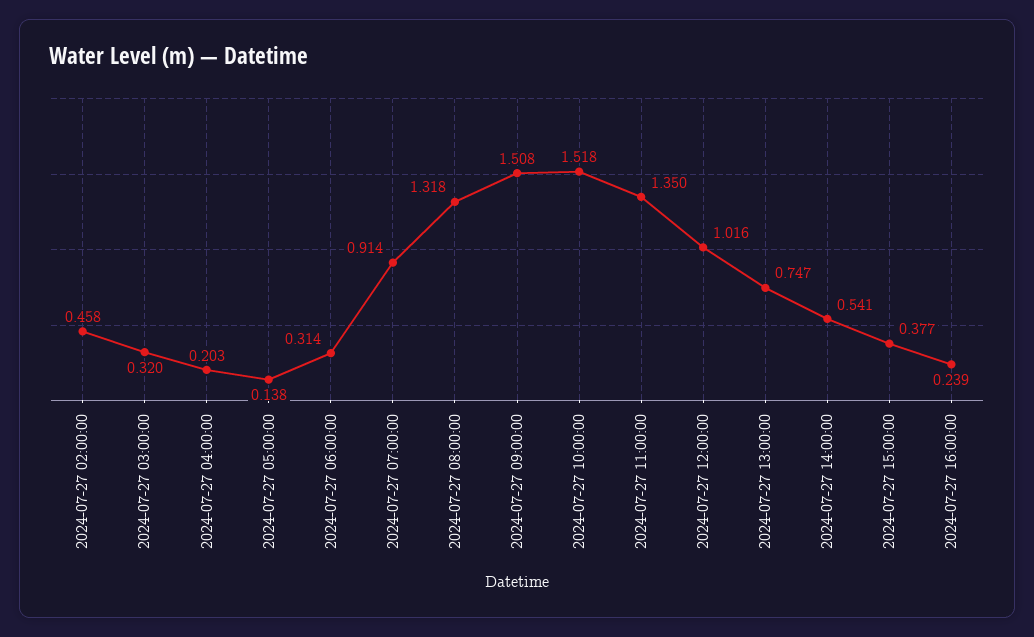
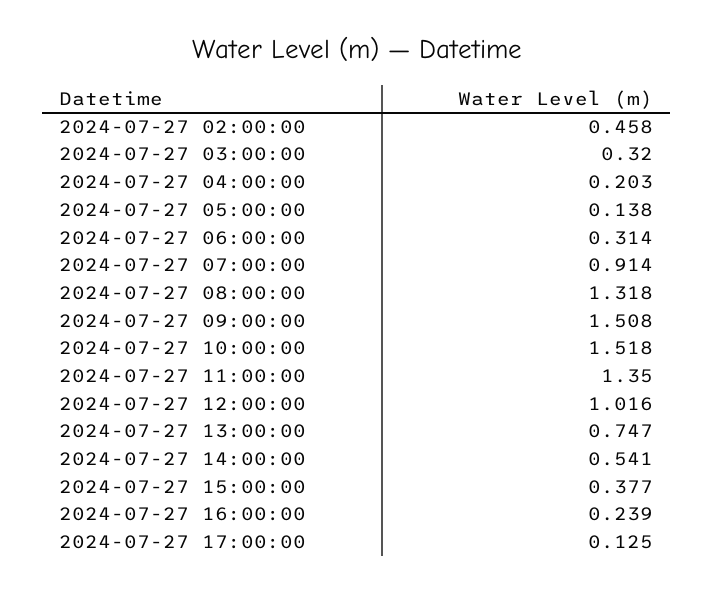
2024-07-27 17:00:00: none -> 0.125

